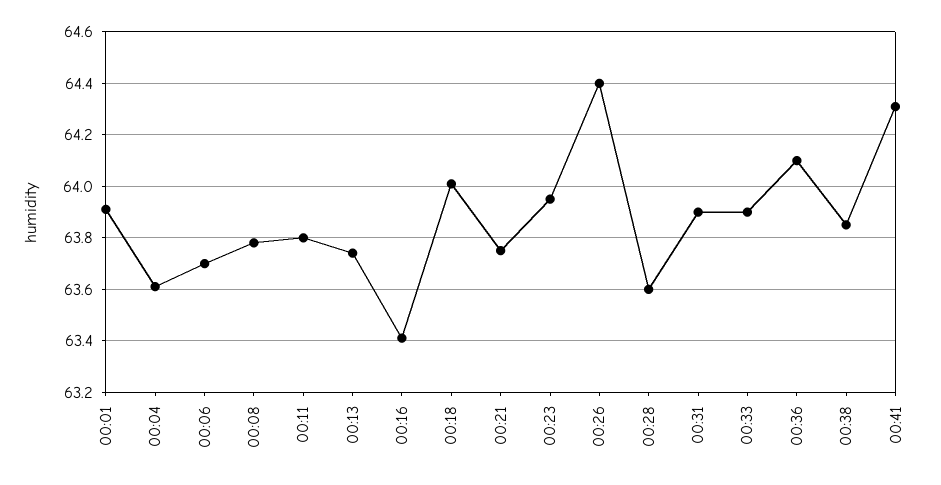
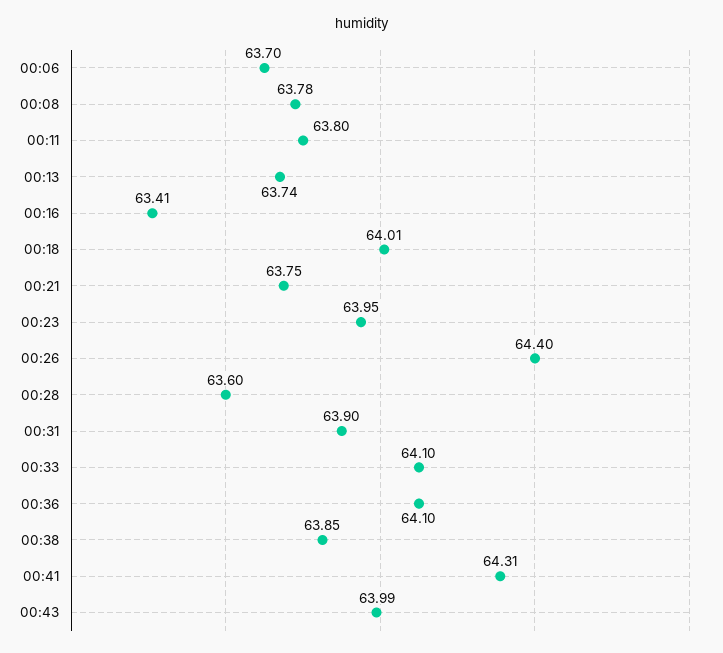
00:01: 63.9 -> none
00:04: 63.6 -> none
00:33: 63.9 -> 64.1
00:43: none -> 63.99

